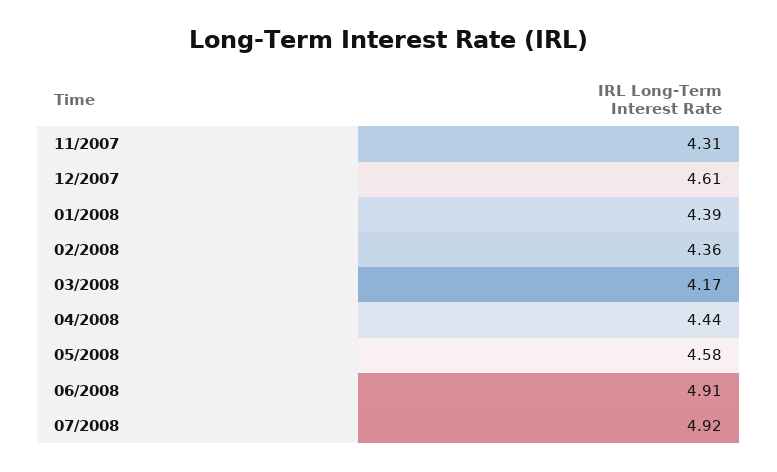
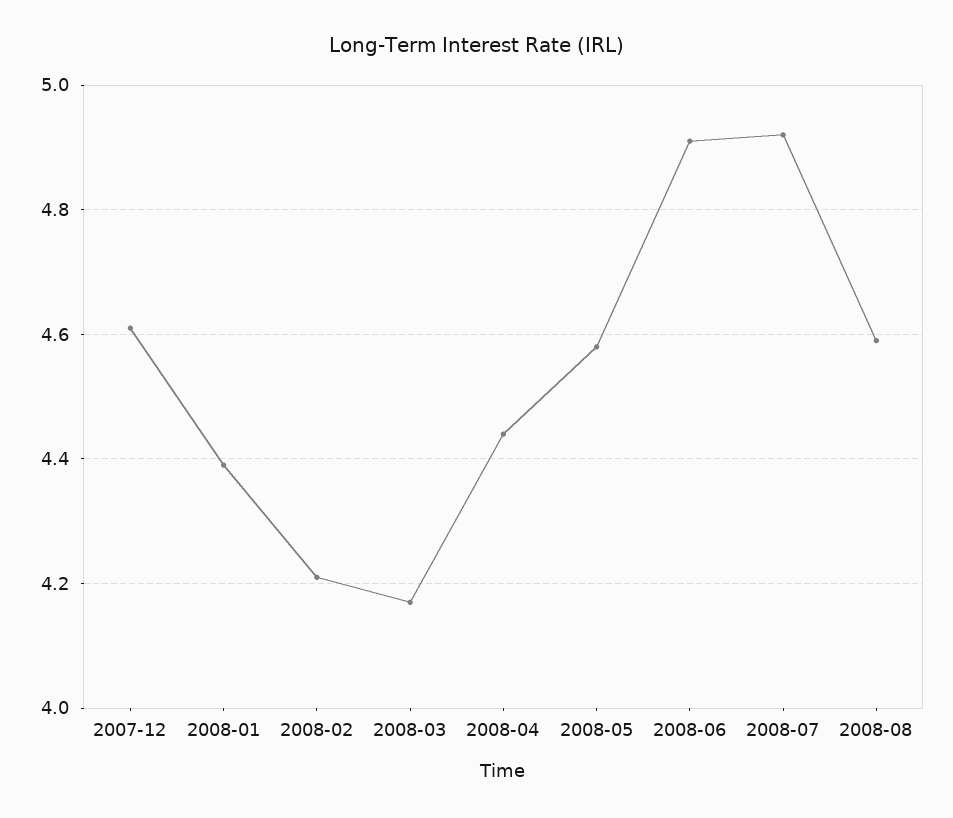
11/2007: 4.31 -> none
02/2008: 4.36 -> 4.2
2008-08: none -> 4.6

